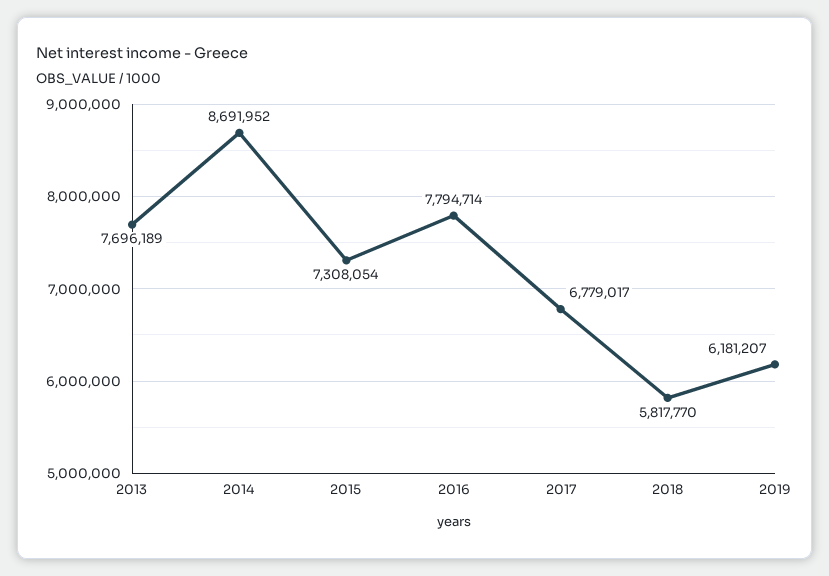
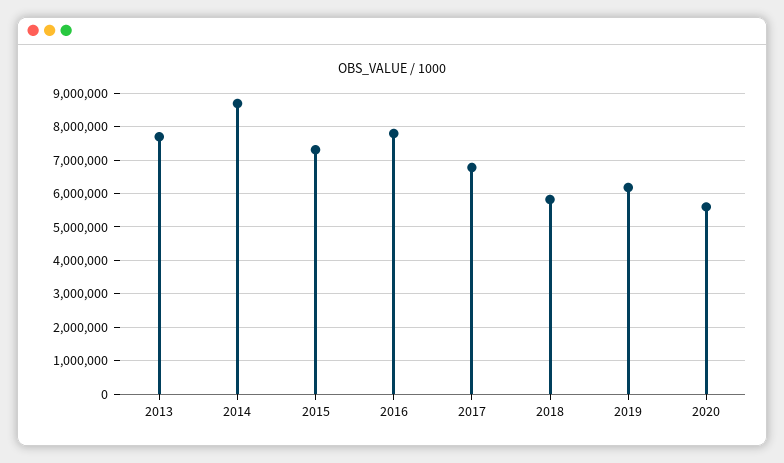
2020: none -> 5600000

